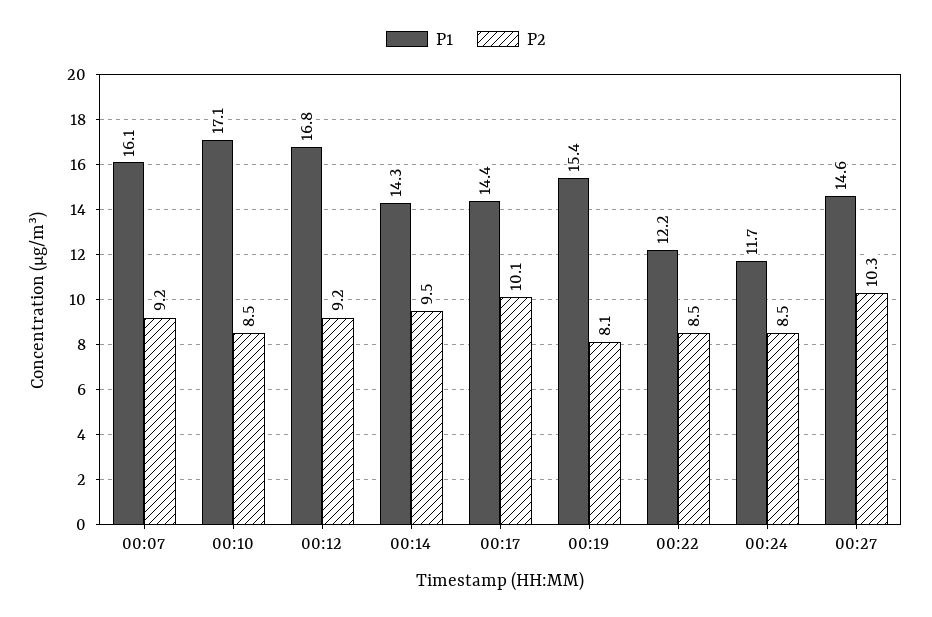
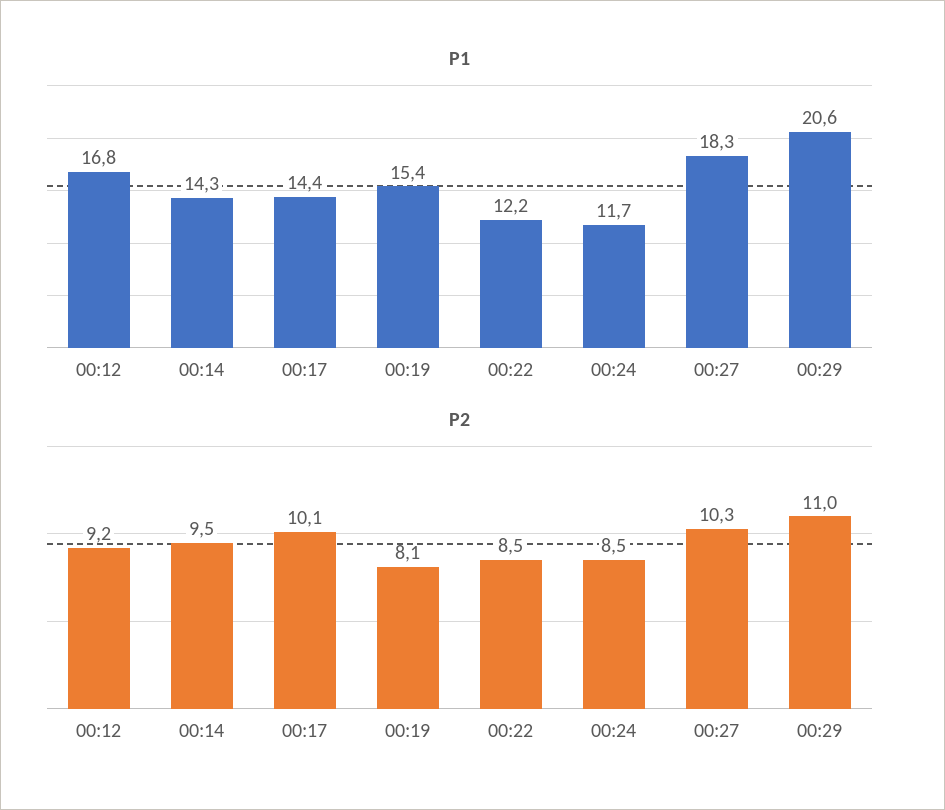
P1, 00:07: 16.1 -> none
P2, 00:07: 9.2 -> none
P1, 00:10: 17.1 -> none
P2, 00:10: 8.5 -> none
P1, 00:27: 14.6 -> 18.3
P1, 00:29: none -> 20.6
P2, 00:29: none -> 11

